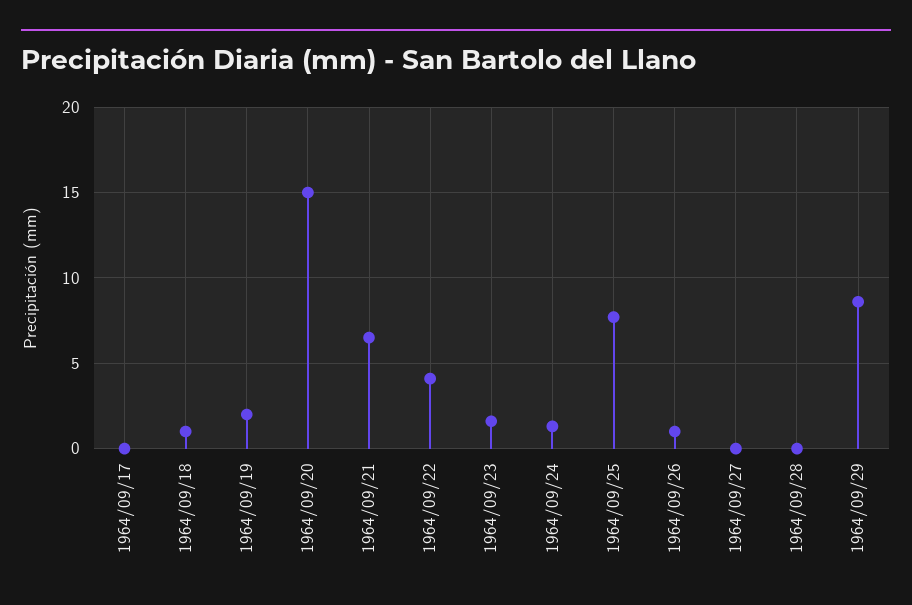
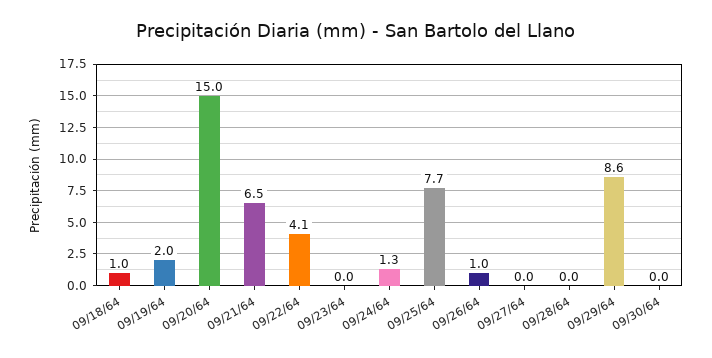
1964/09/17: 0 -> none
1964/09/23: 1.5 -> 0
09/30/64: none -> 0

